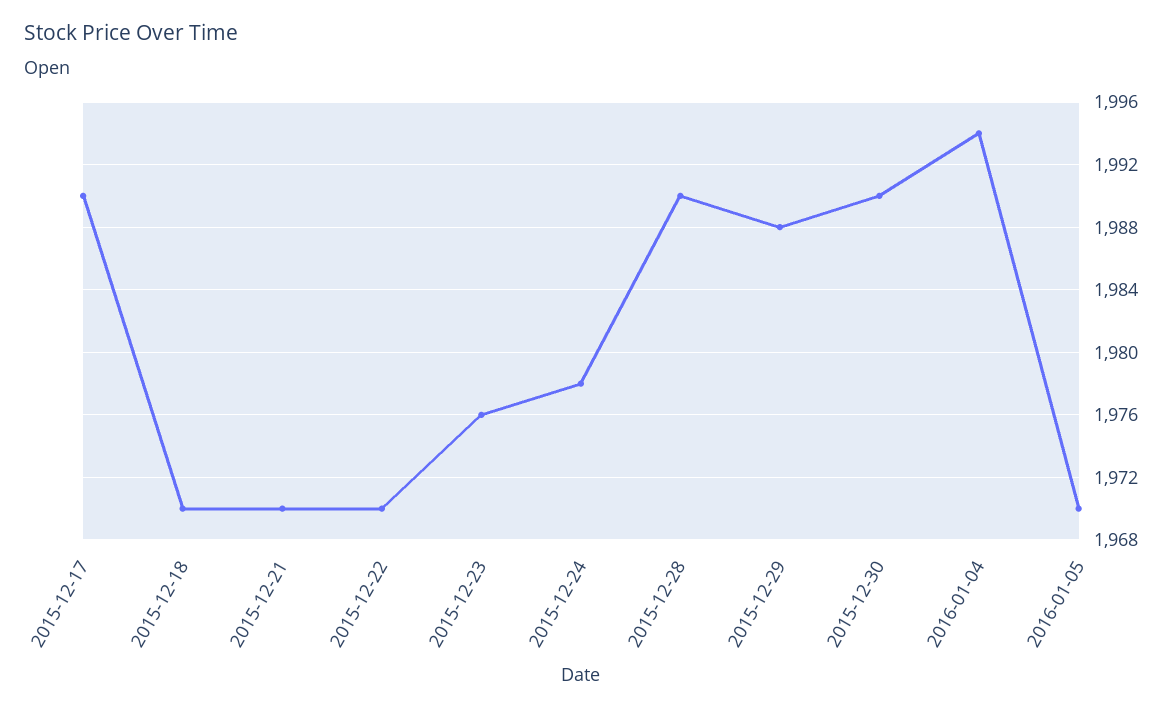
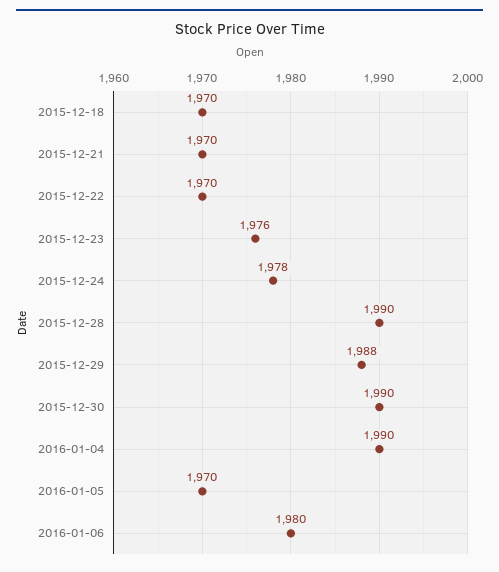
2015-12-17: 1990 -> none
2016-01-04: 1994 -> 1990
2016-01-06: none -> 1980

